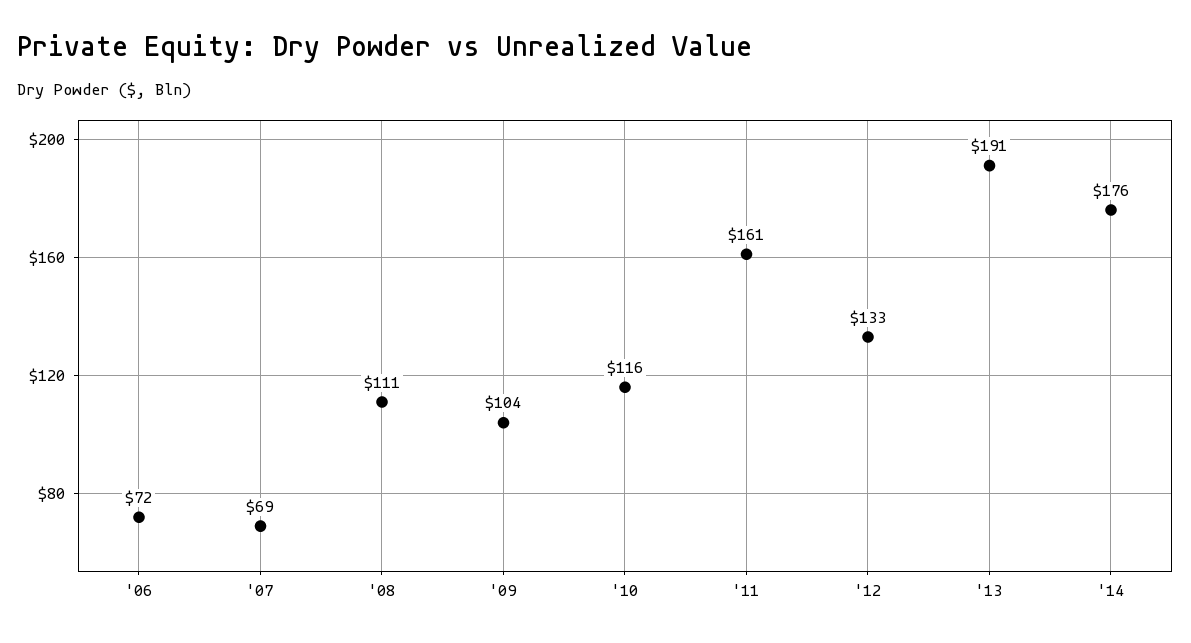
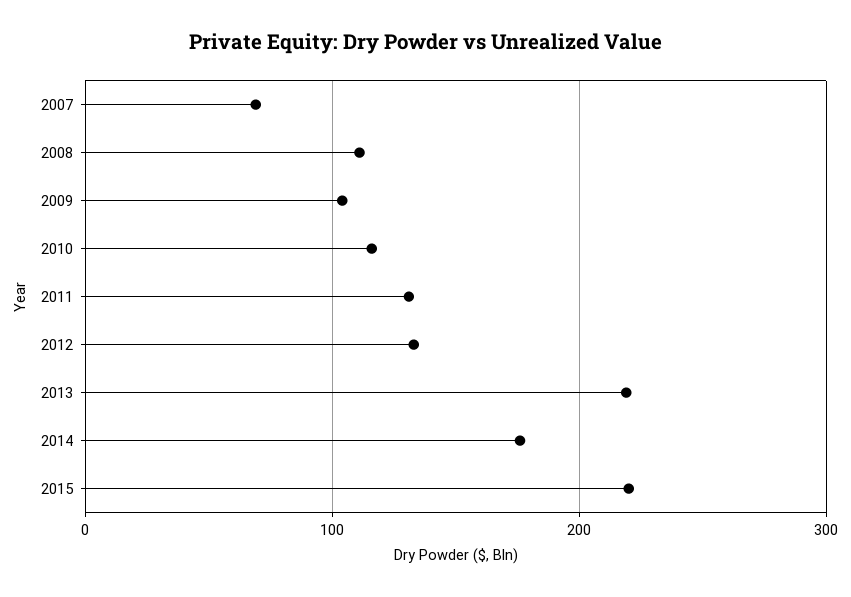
'06: 72 -> none
'11: 161 -> 130
'13: 191 -> 220
2015: none -> 220

